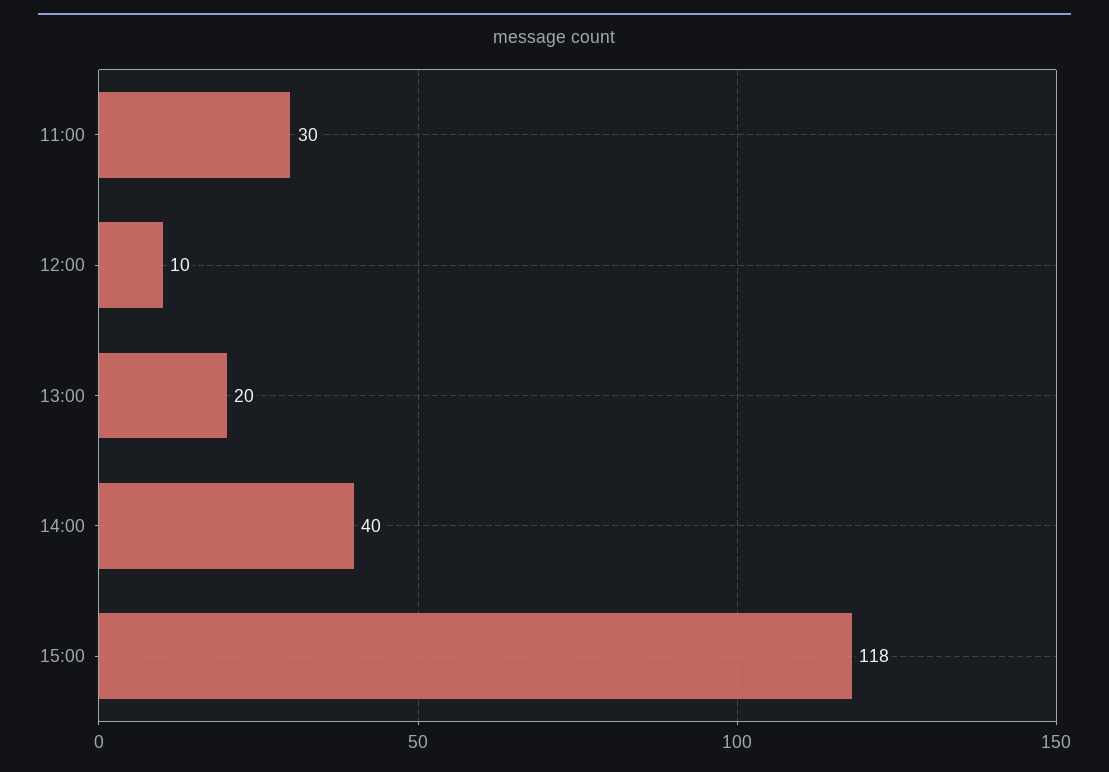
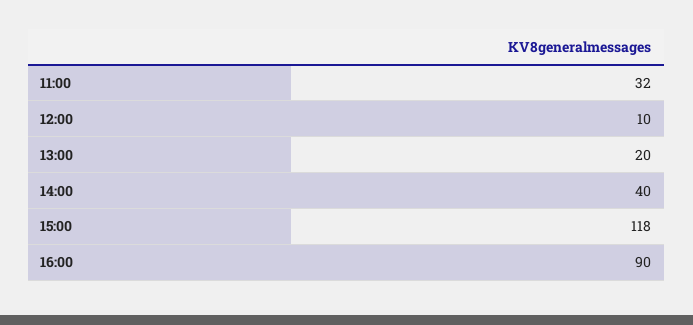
11:00: 30 -> 32
16:00: none -> 90

